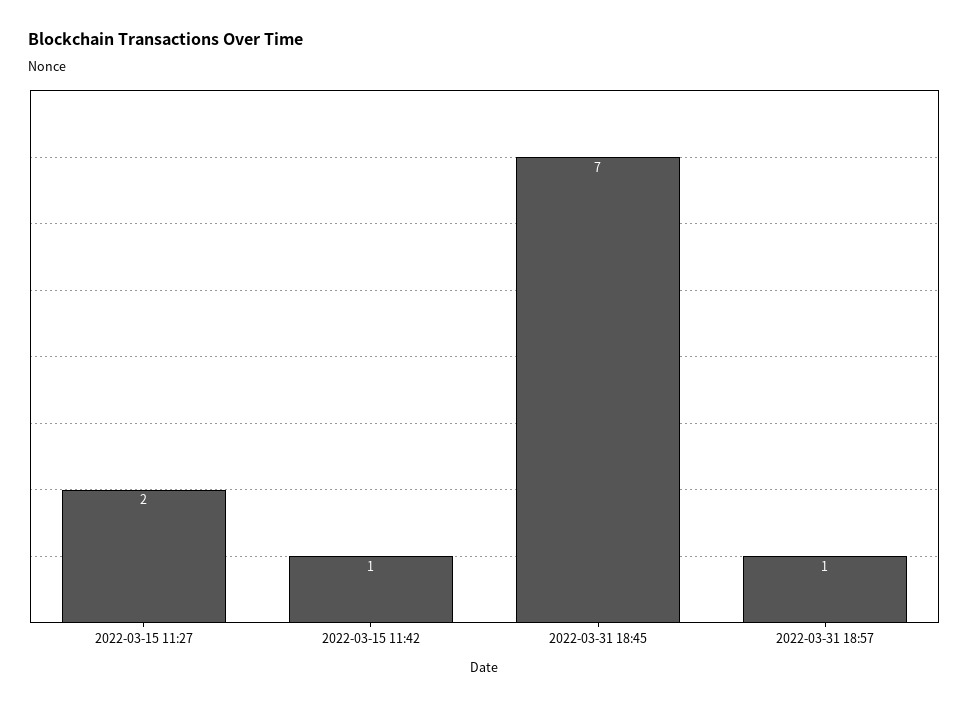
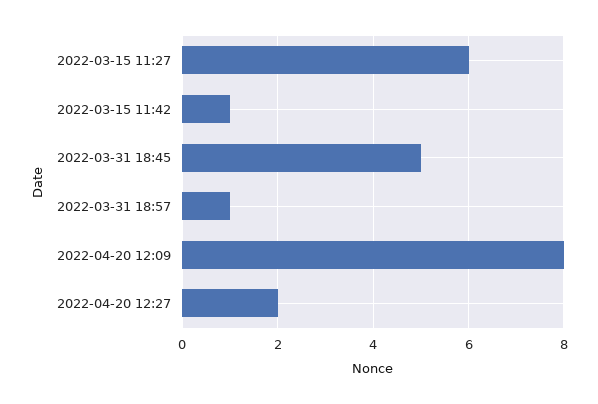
2022-03-15 11:27: 2 -> 6
2022-03-31 18:45: 7 -> 5
2022-04-20 12:09: none -> 8
2022-04-20 12:27: none -> 2

